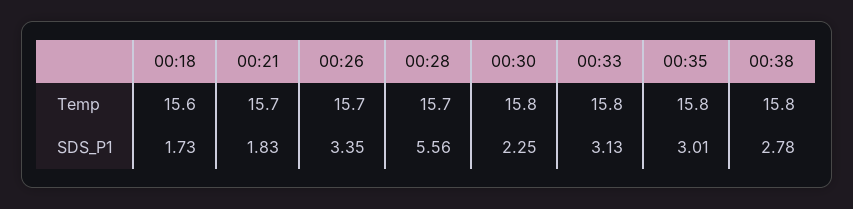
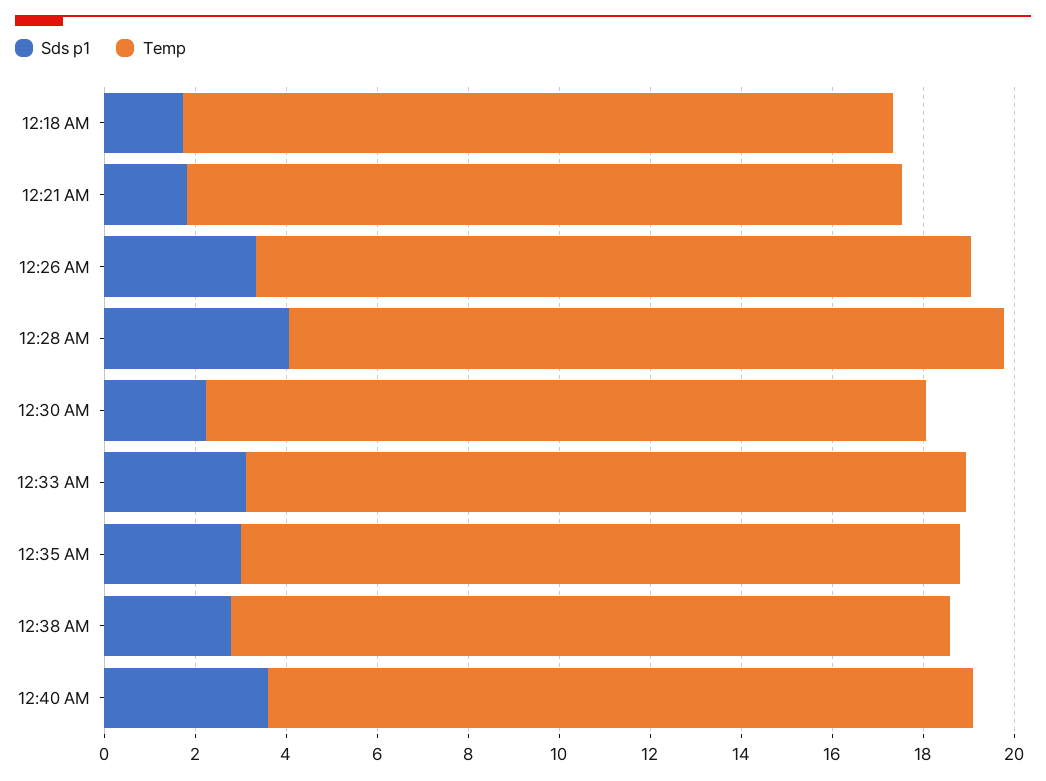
SDS_P1, 00:28: 5.56 -> 4
SDS_P1, 12:40 AM: none -> 3.5
Temp, 12:40 AM: none -> 15.5

